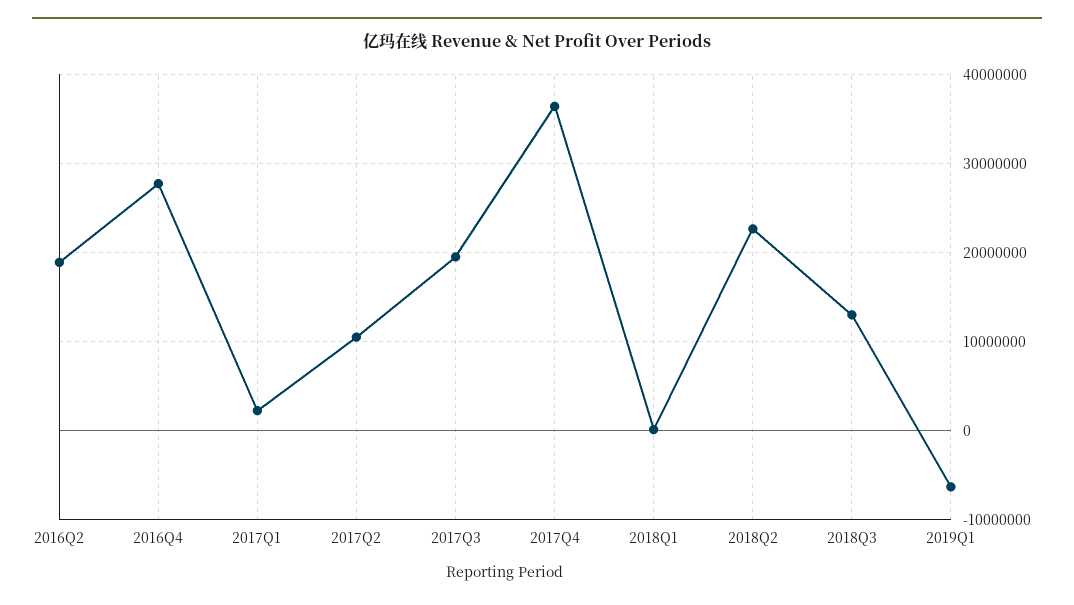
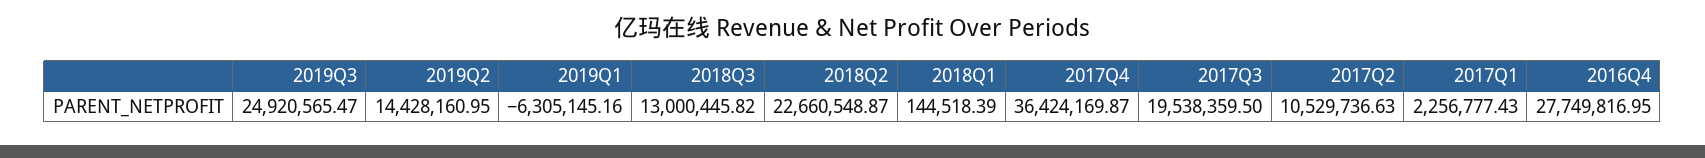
2016Q2: 19000000 -> none
2019Q3: none -> 24920565.47
2019Q2: none -> 14428160.95

